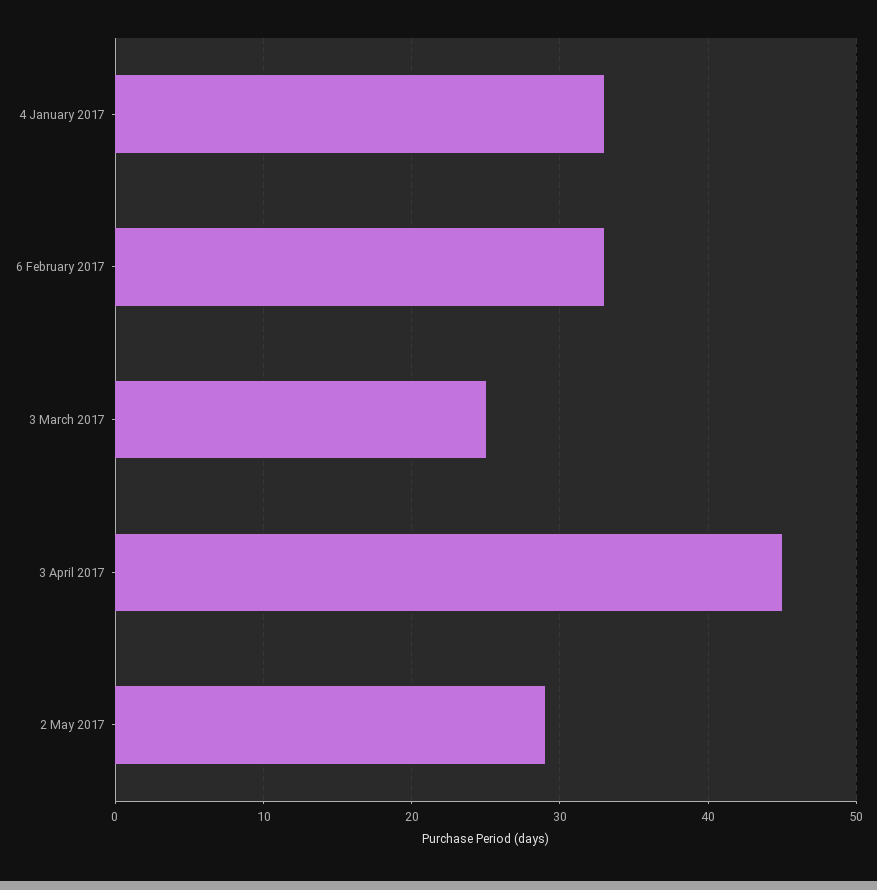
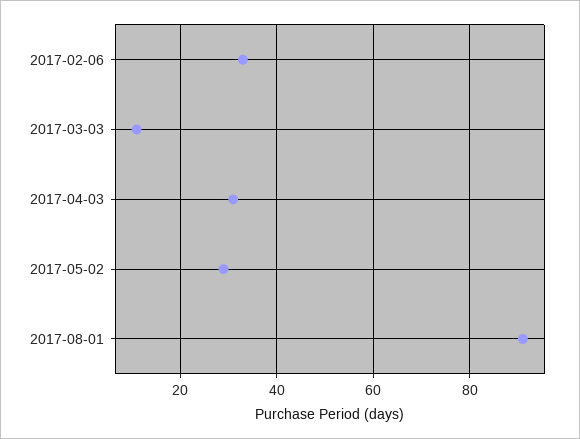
4 January 2017: 33 -> none
3 March 2017: 25 -> 10
3 April 2017: 45 -> 30
2017-08-01: none -> 90

